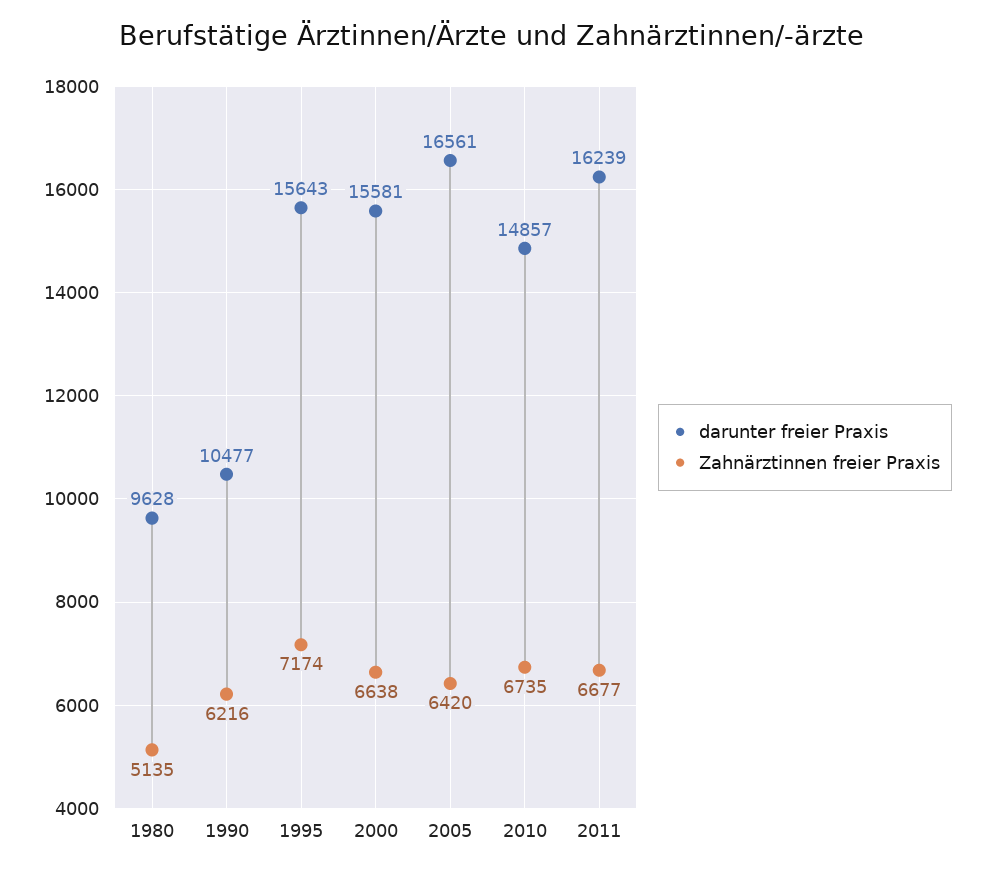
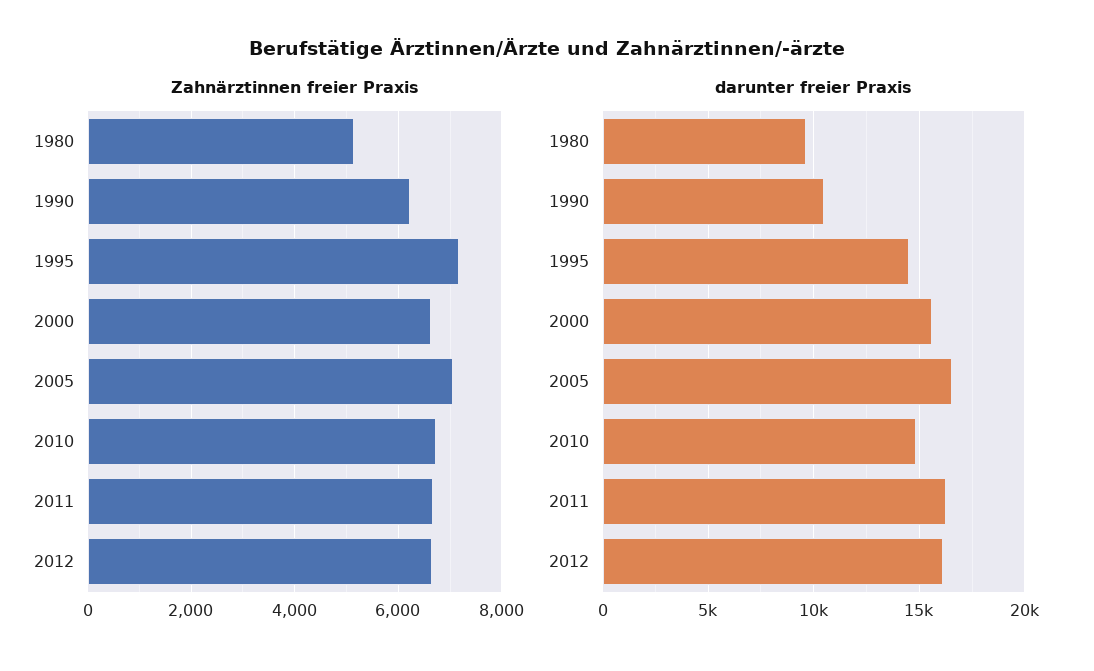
darunter freier Praxis, 1995: 15643 -> 14500
Zahnärztinnen freier Praxis, 2005: 6420 -> 7000
Zahnärztinnen freier Praxis, 2012: none -> 6600
darunter freier Praxis, 2012: none -> 16000

